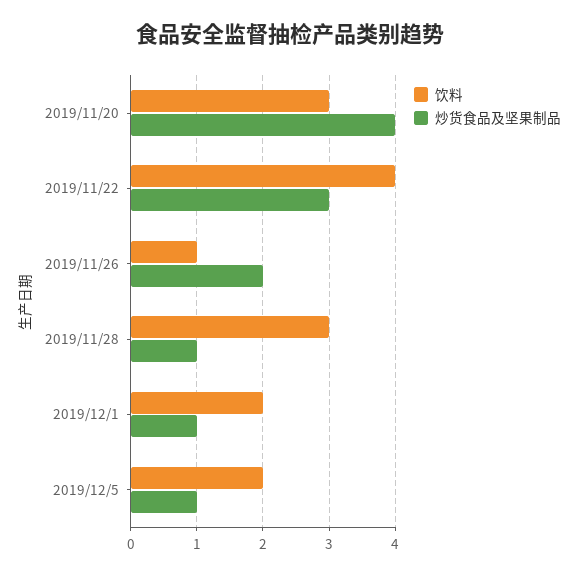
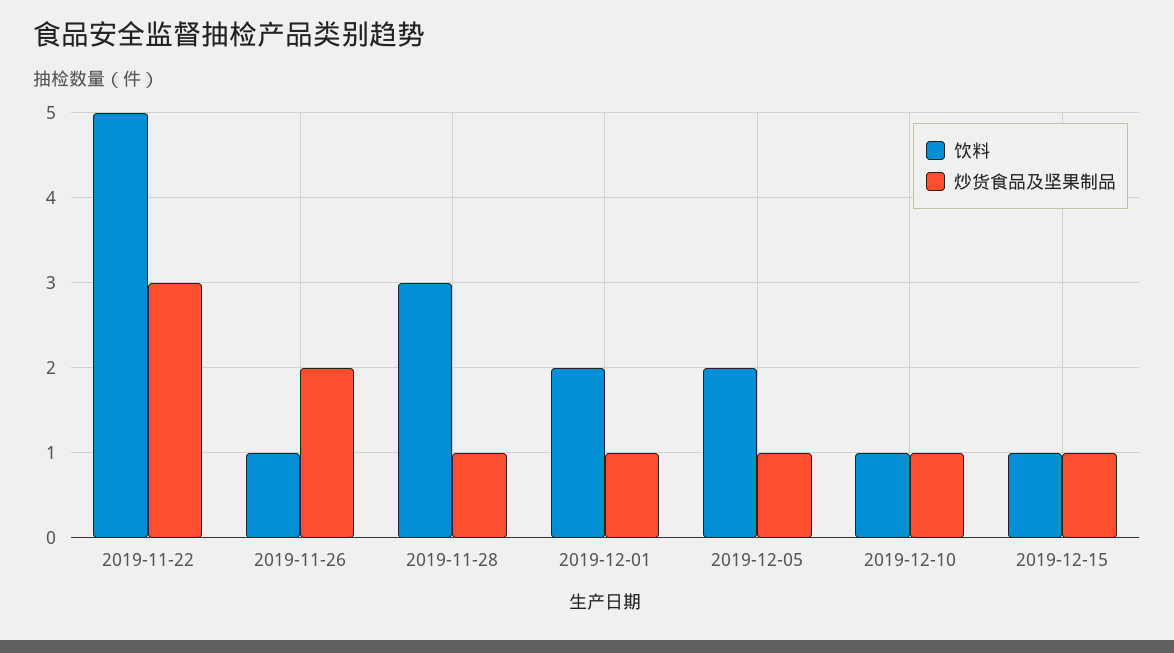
饮料, 2019/11/20: 3 -> none
炒货食品及坚果制品, 2019/11/20: 4 -> none
饮料, 2019/11/22: 4 -> 5
饮料, 2019-12-10: none -> 1
炒货食品及坚果制品, 2019-12-10: none -> 1
饮料, 2019-12-15: none -> 1
炒货食品及坚果制品, 2019-12-15: none -> 1

